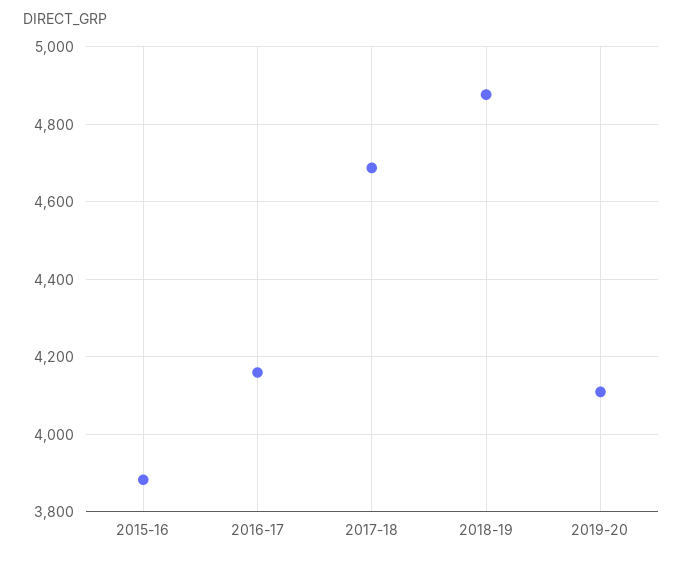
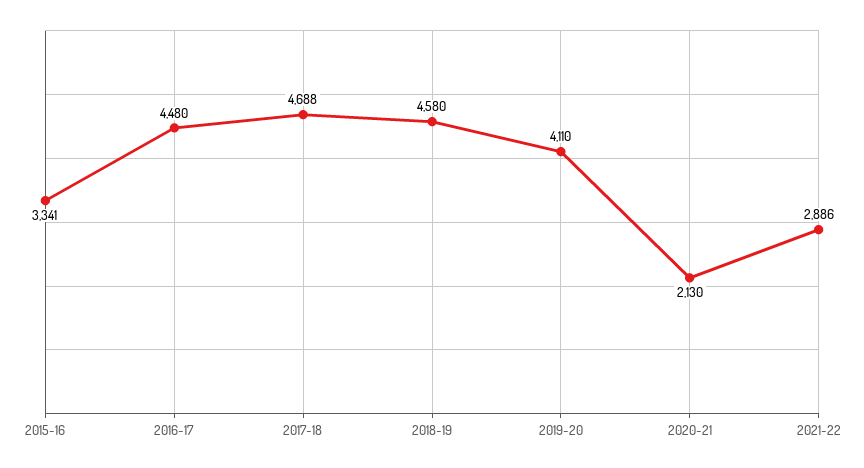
2015-16: 3880 -> 3341
2016-17: 4160 -> 4480
2018-19: 4880 -> 4580
2020-21: none -> 2130
2021-22: none -> 2886

